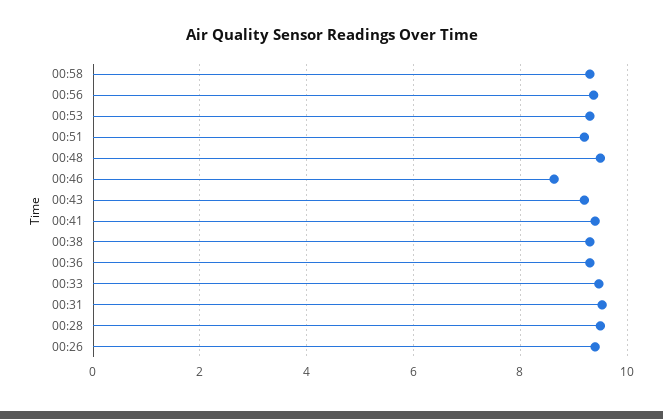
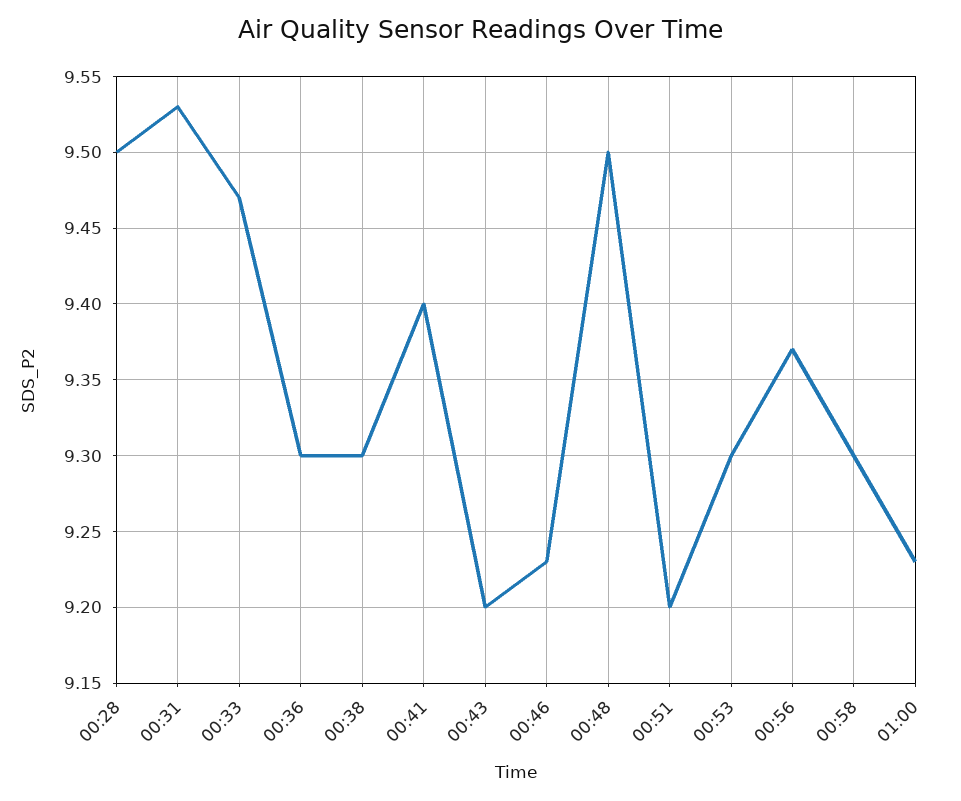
00:46: 8.6 -> 9.23
00:26: 9.4 -> none
01:00: none -> 9.23

